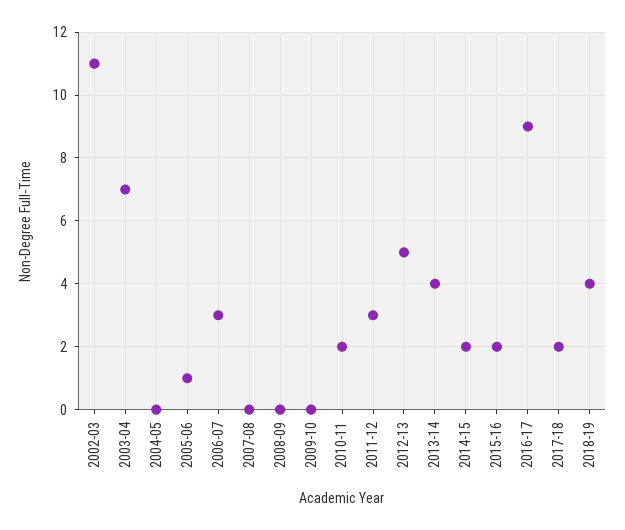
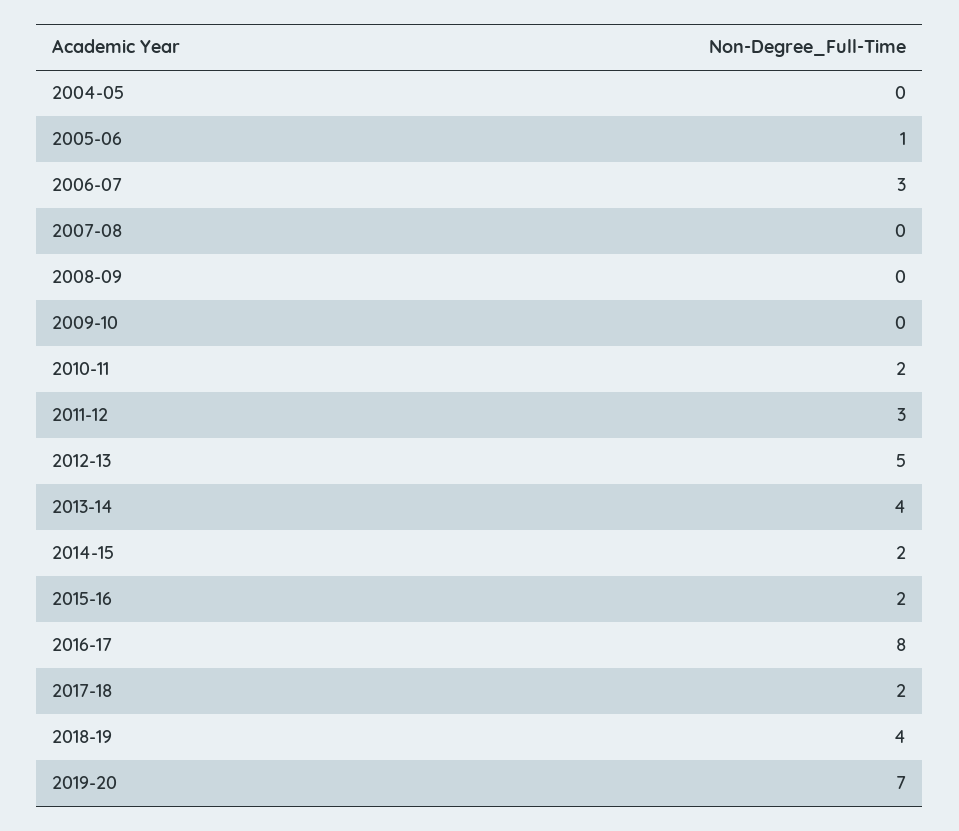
2002-03: 11 -> none
2003-04: 7 -> none
2016-17: 9 -> 8
2019-20: none -> 7

